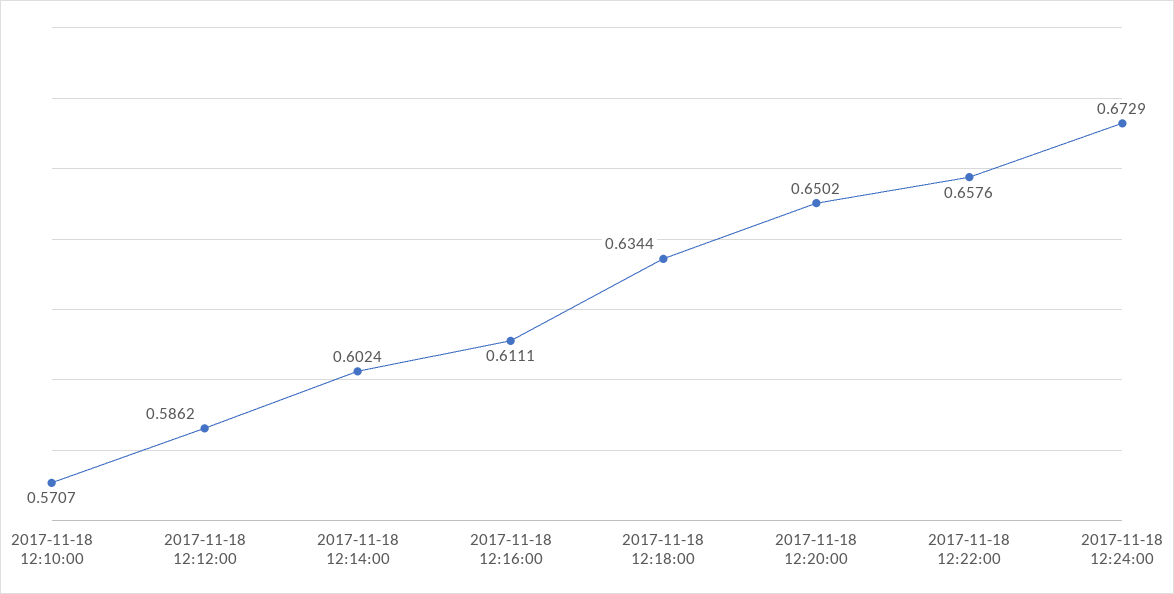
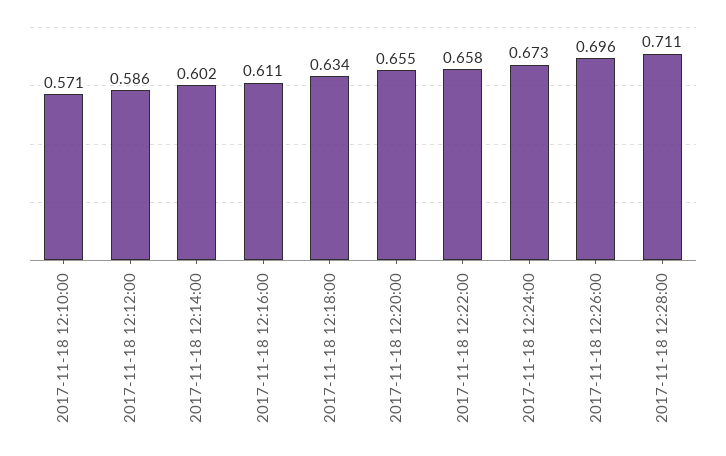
2017-11-18 12:20:00: 0.6502 -> 0.655
2017-11-18 12:26:00: none -> 0.696
2017-11-18 12:28:00: none -> 0.711

